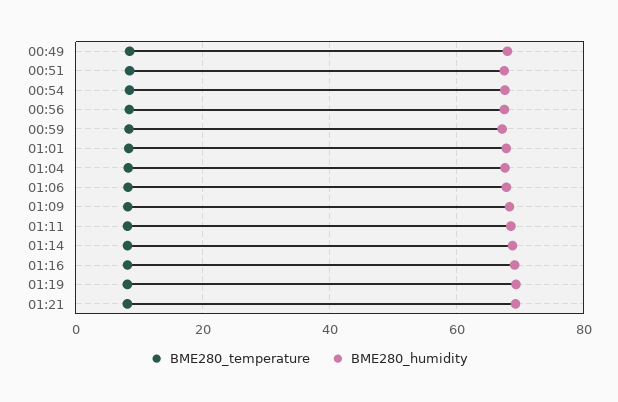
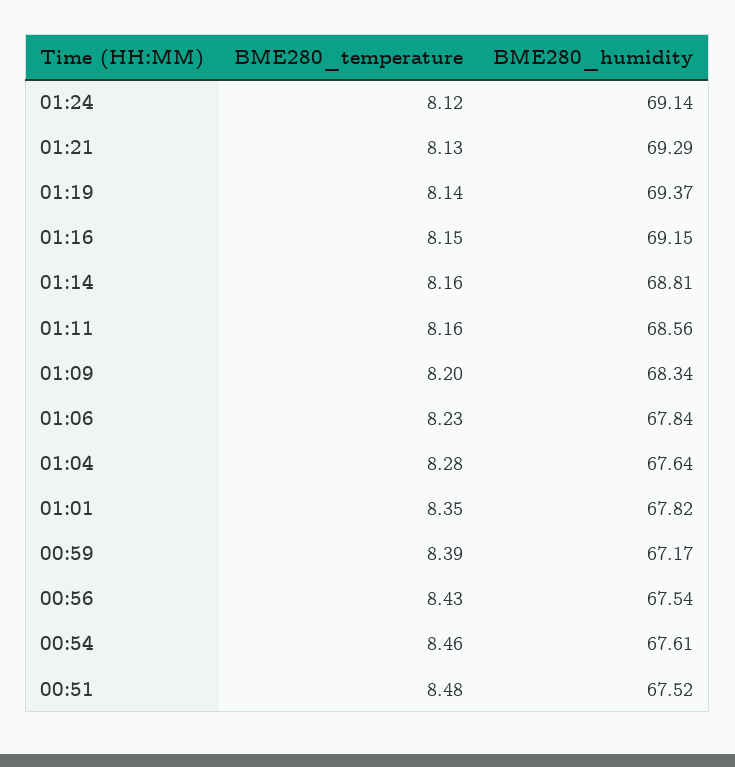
BME280_temperature, 00:49: 8 -> none
BME280_humidity, 00:49: 68 -> none
BME280_temperature, 01:24: none -> 8.12
BME280_humidity, 01:24: none -> 69.14

